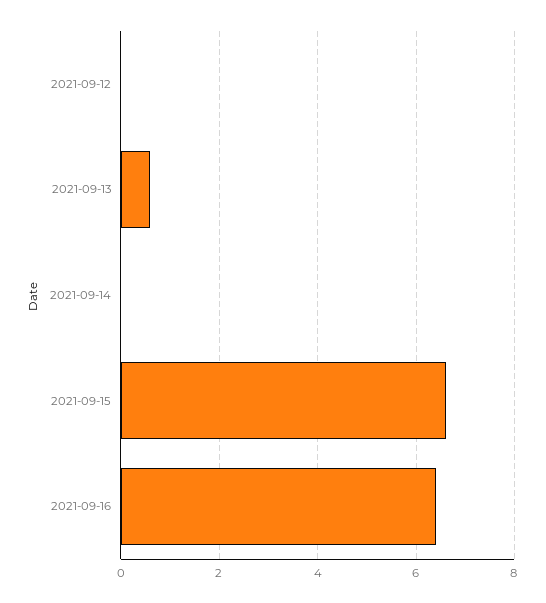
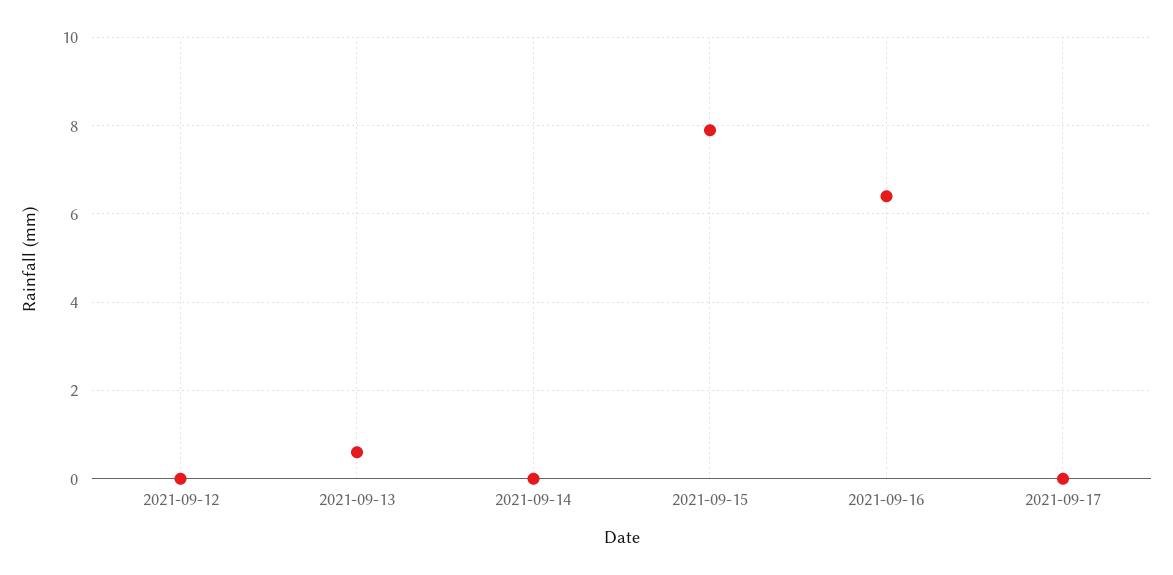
2021-09-15: 6.5 -> 8
2021-09-17: none -> 0

